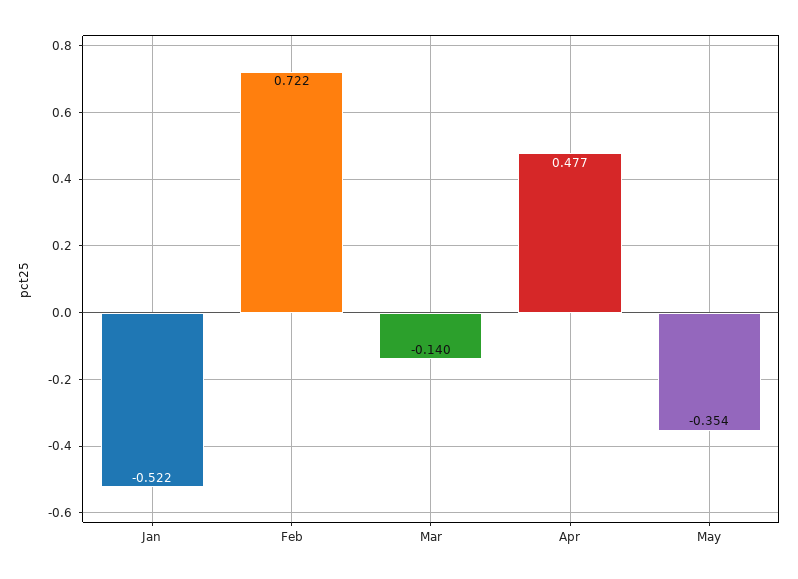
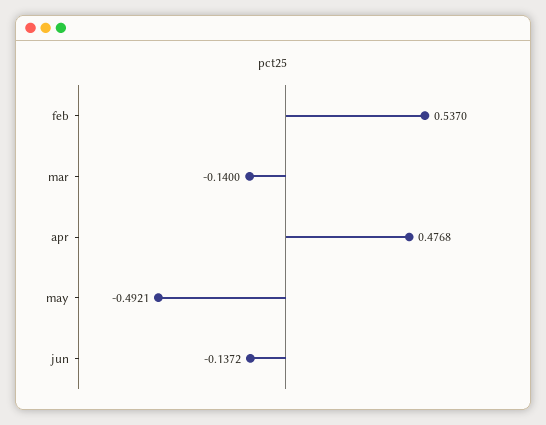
Jan: -0.522 -> none
Feb: 0.722 -> 0.537
May: -0.354 -> -0.4921
jun: none -> -0.1372

